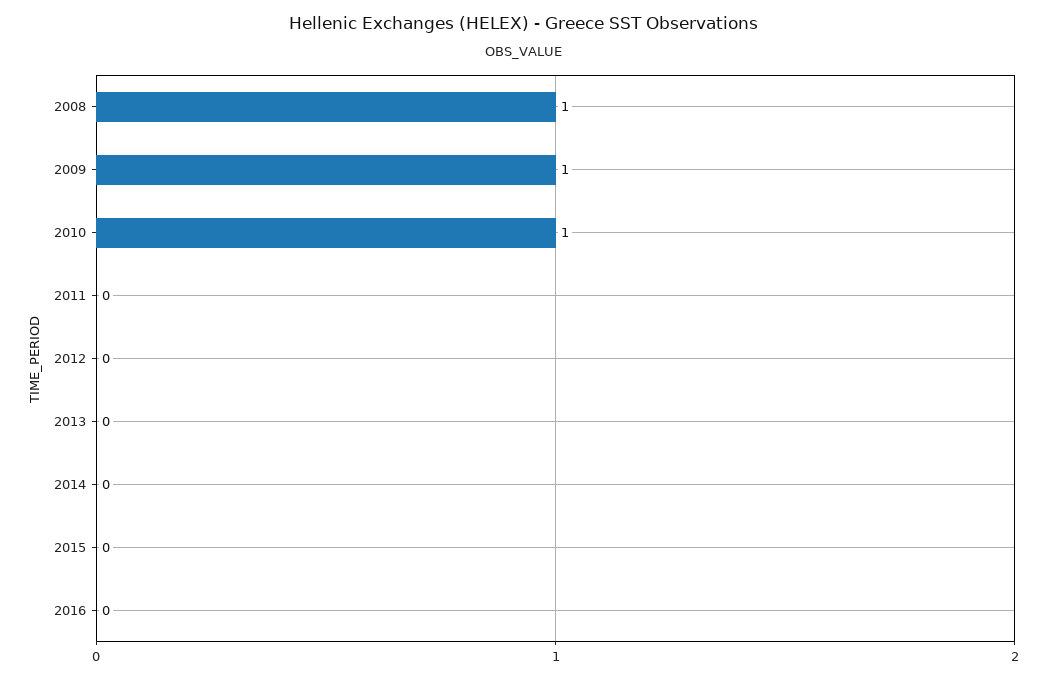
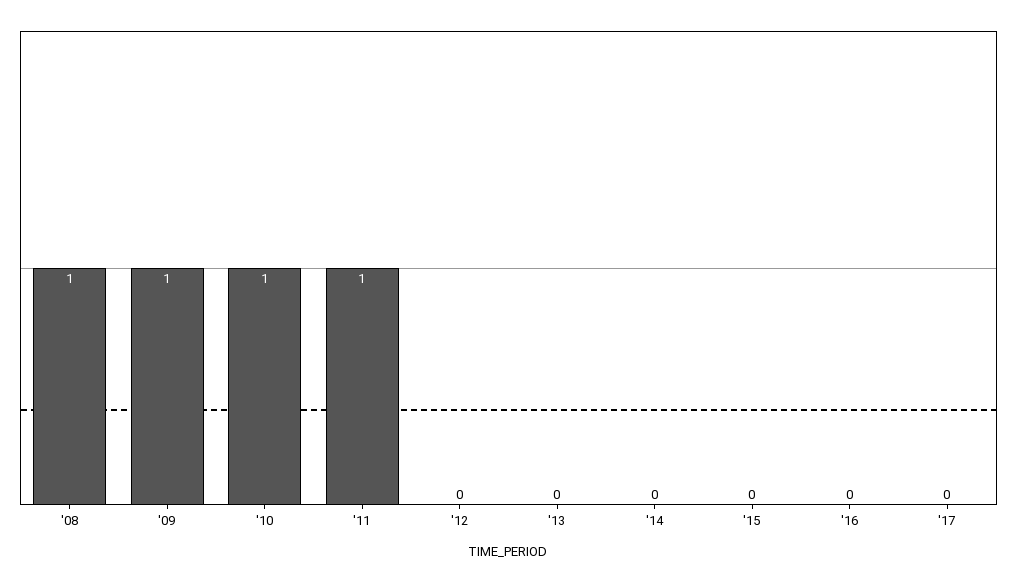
2011: 0 -> 1
'17: none -> 0

